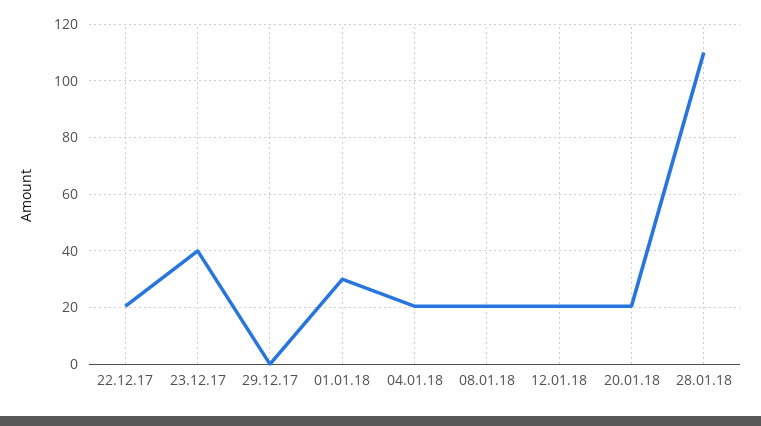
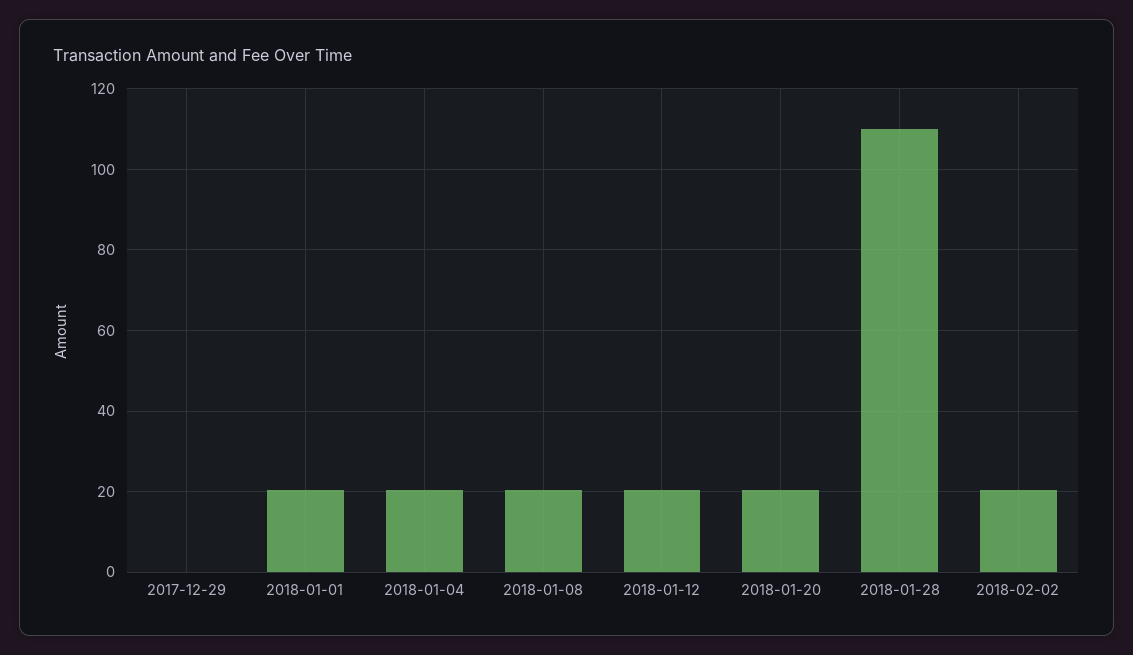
22.12.17: 20 -> none
23.12.17: 40 -> none
01.01.18: 30 -> 20
2018-02-02: none -> 20

